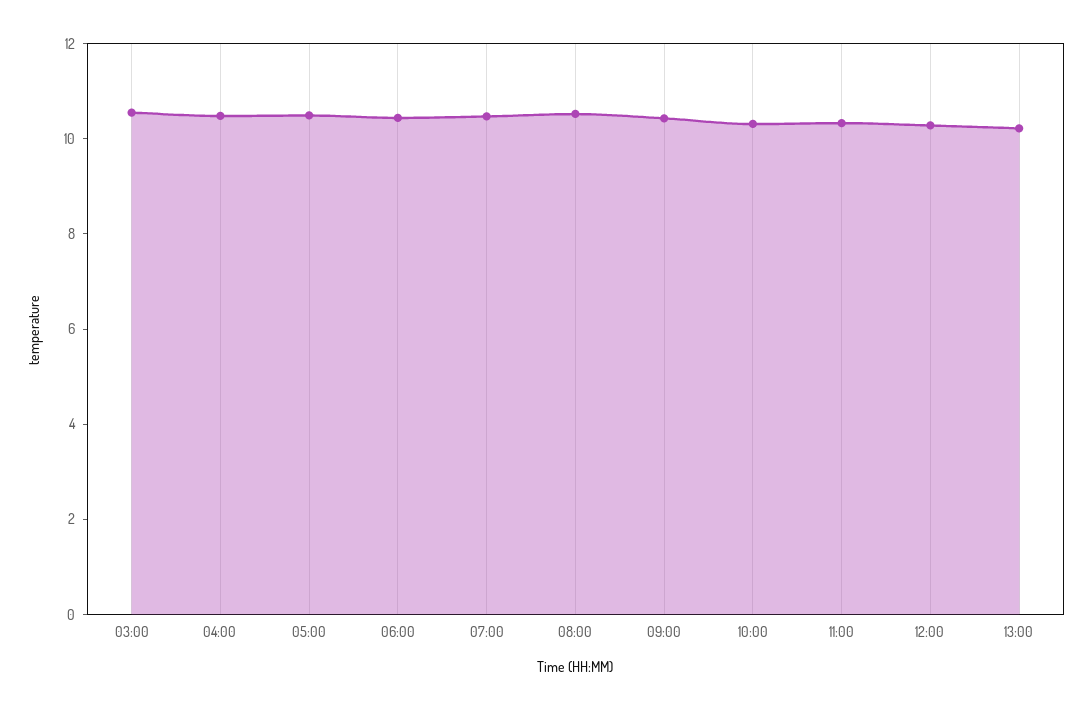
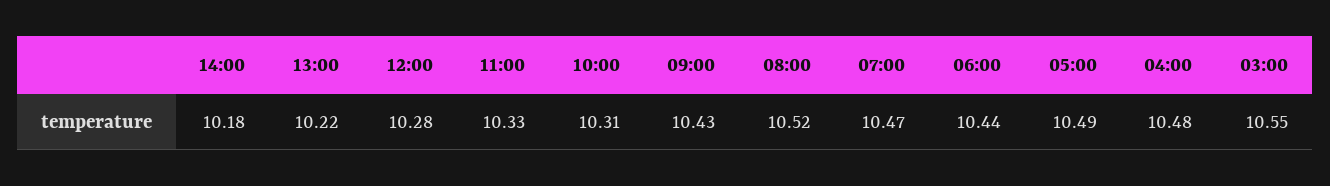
14:00: none -> 10.18

